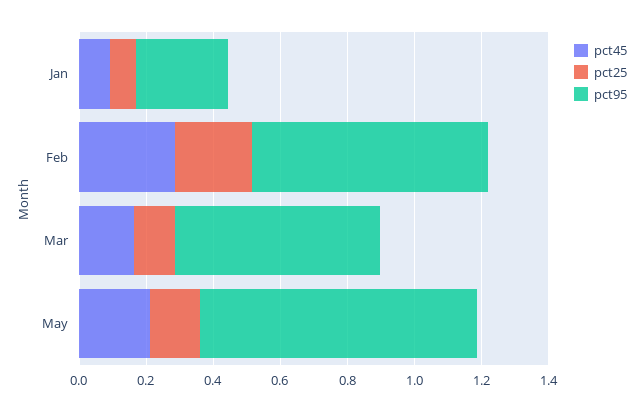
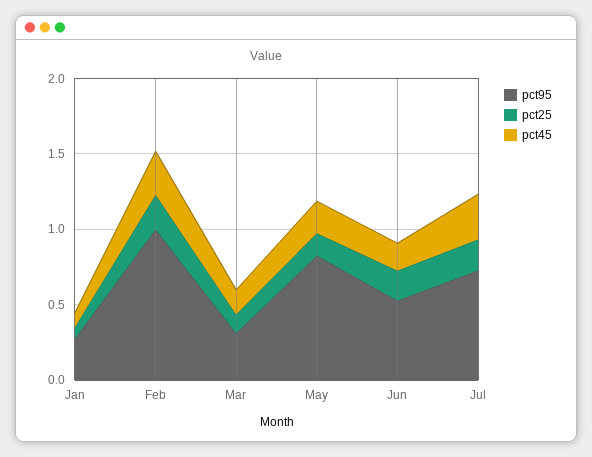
pct95, Feb: 0.7 -> 1
pct95, Mar: 0.6 -> 0.3
pct95, Jun: none -> 0.5
pct25, Jun: none -> 0.2
pct45, Jun: none -> 0.2
pct95, Jul: none -> 0.7
pct25, Jul: none -> 0.2
pct45, Jul: none -> 0.3

